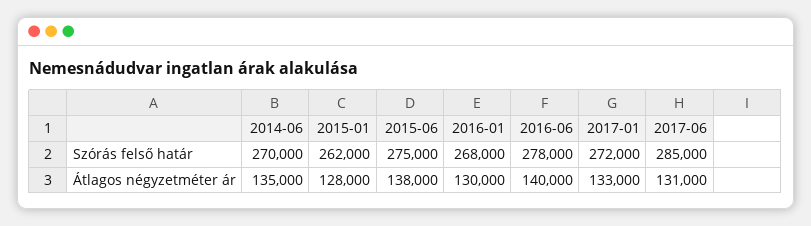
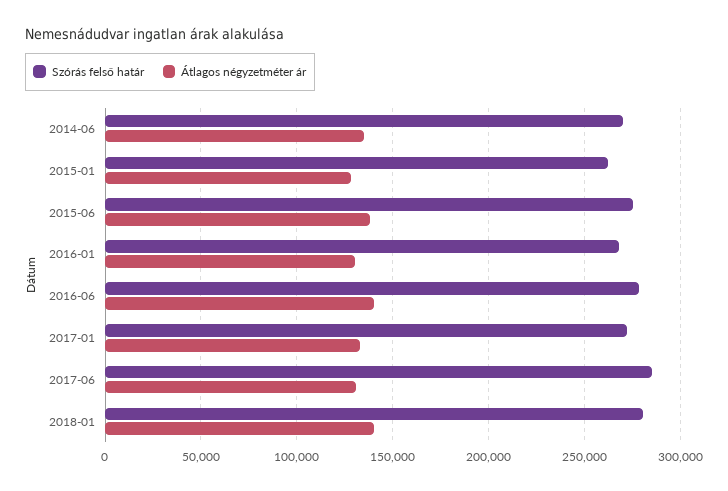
Szórás felső határ, 2018-01: none -> 280000
Átlagos négyzetméter ár, 2018-01: none -> 140000

